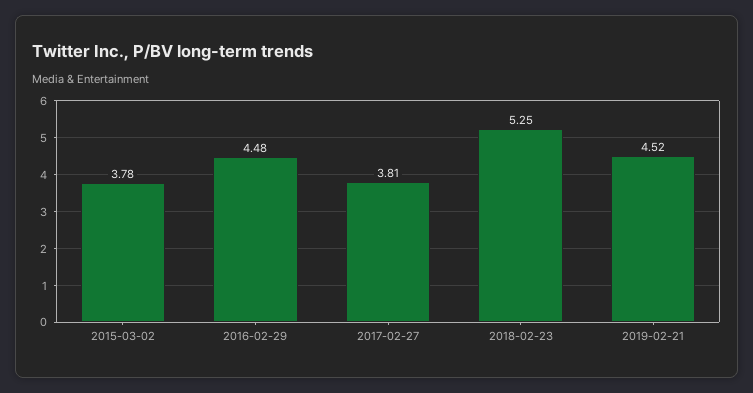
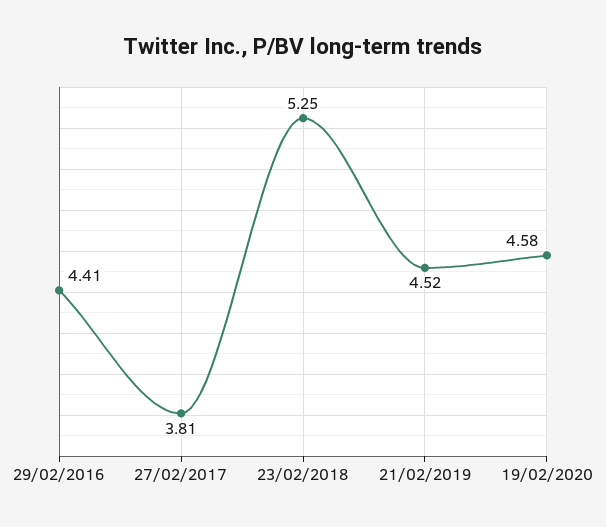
2015-03-02: 3.78 -> none
2016-02-29: 4.48 -> 4.41
19/02/2020: none -> 4.58

